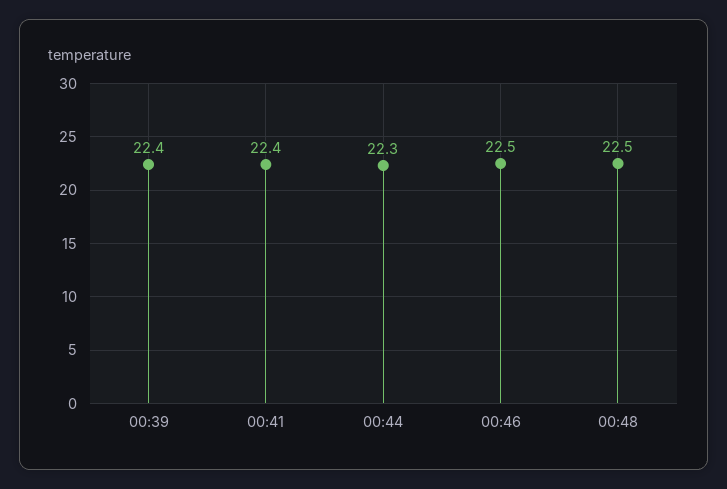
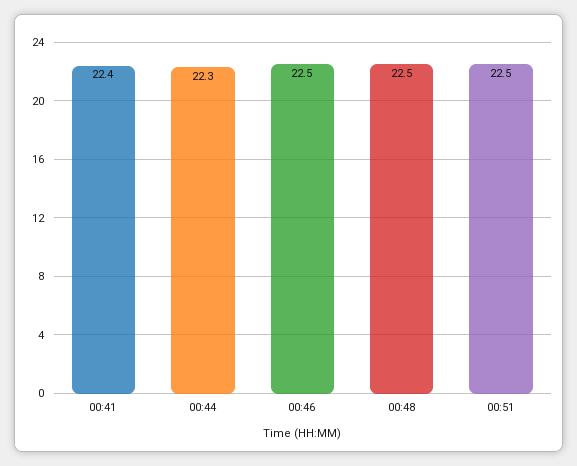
00:39: 22.4 -> none
00:51: none -> 22.5

